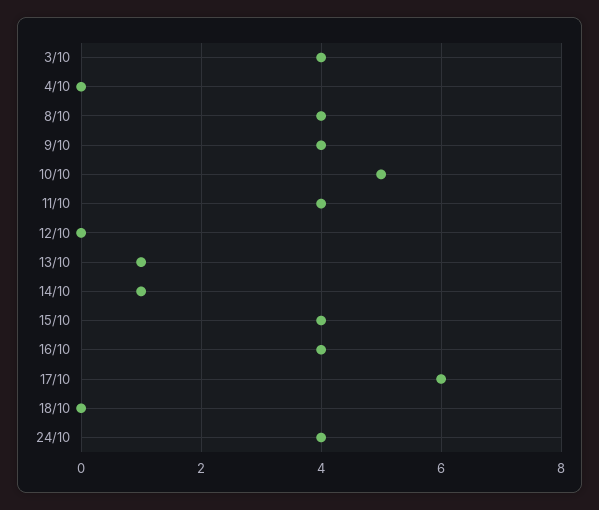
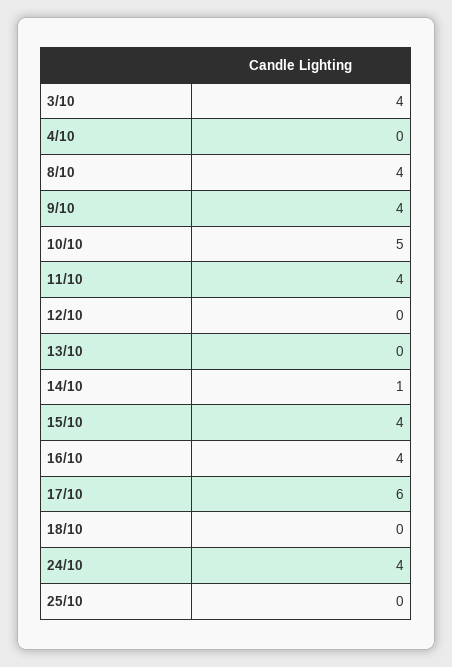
13/10: 1 -> 0
25/10: none -> 0

